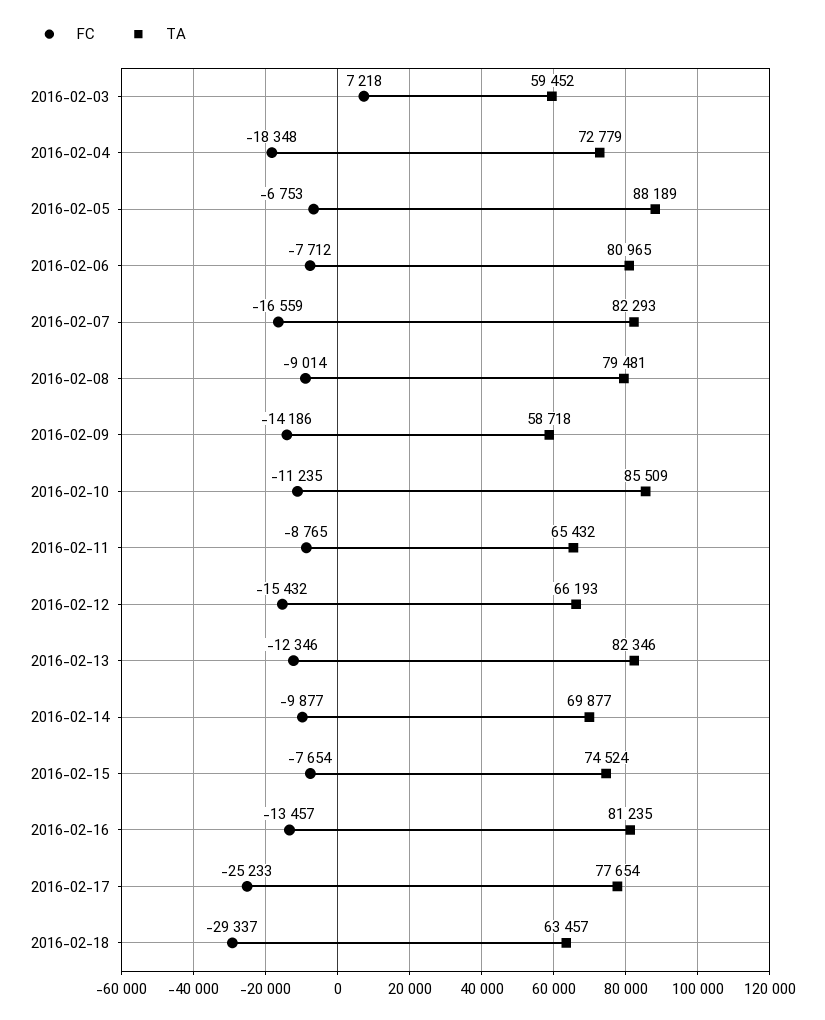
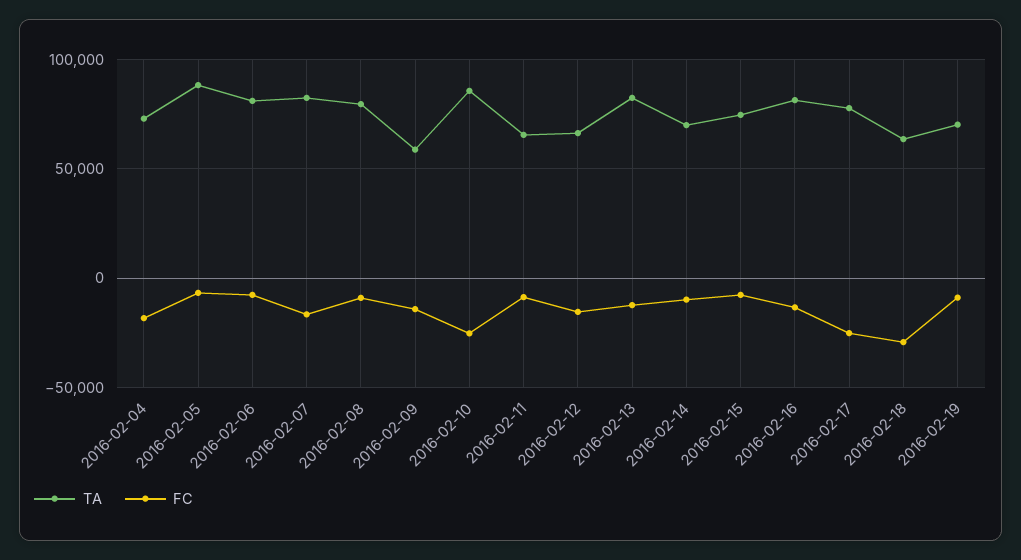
FC, 2016-02-03: 7218 -> none
TA, 2016-02-03: 59452 -> none
FC, 2016-02-10: -11235 -> -25000
TA, 2016-02-19: none -> 70000
FC, 2016-02-19: none -> -10000

